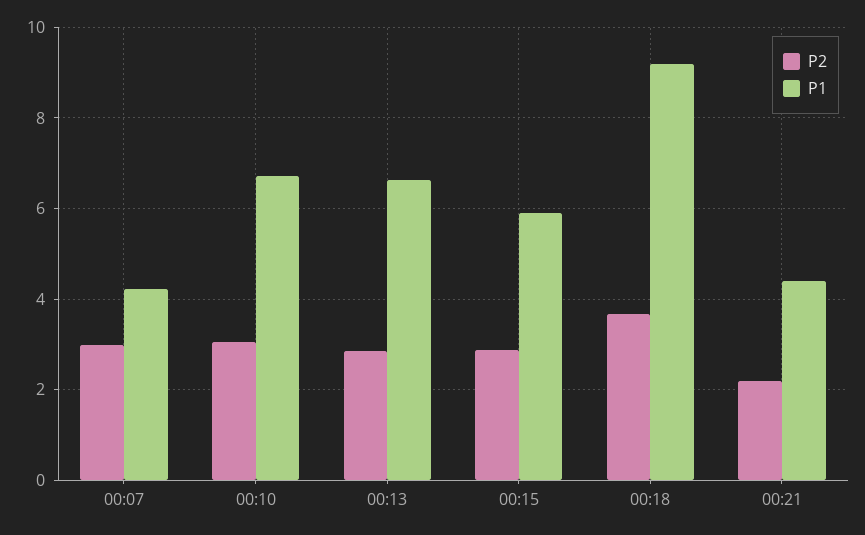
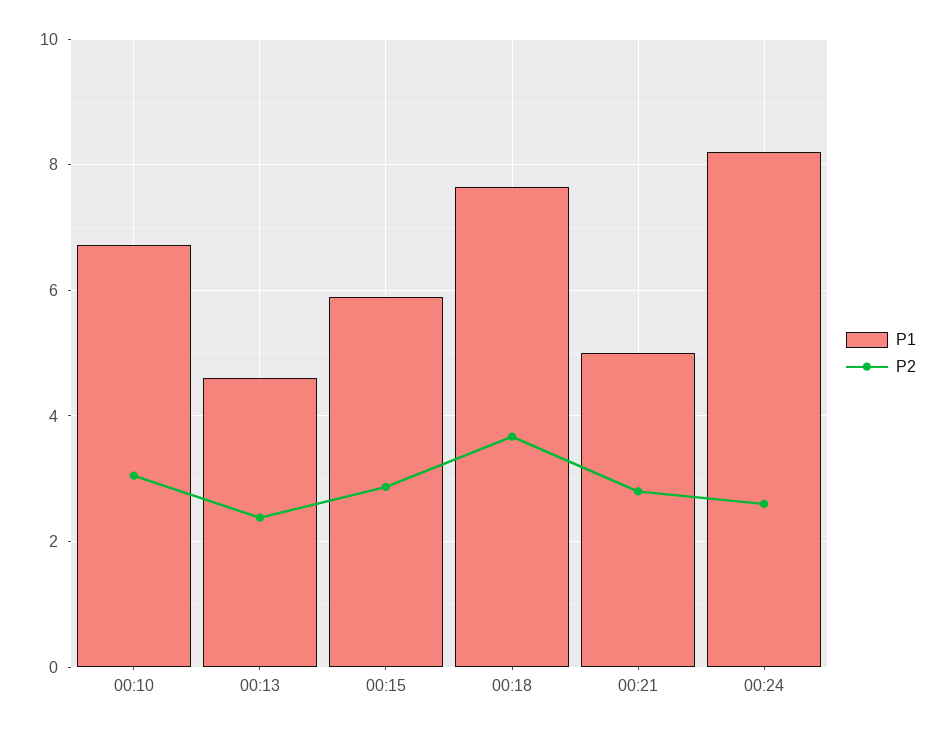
P2, 00:07: 3 -> none
P1, 00:07: 4.2 -> none
P2, 00:13: 2.8 -> 2.4
P1, 00:13: 6.6 -> 4.6
P1, 00:18: 9.2 -> 7.6
P2, 00:21: 2.2 -> 2.8
P1, 00:21: 4.4 -> 5
P1, 00:24: none -> 8.2
P2, 00:24: none -> 2.6

